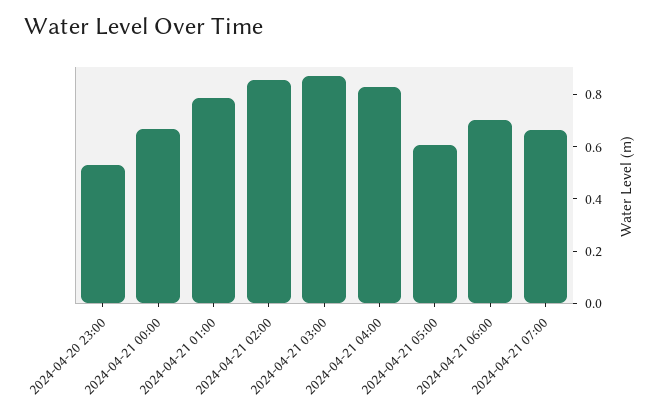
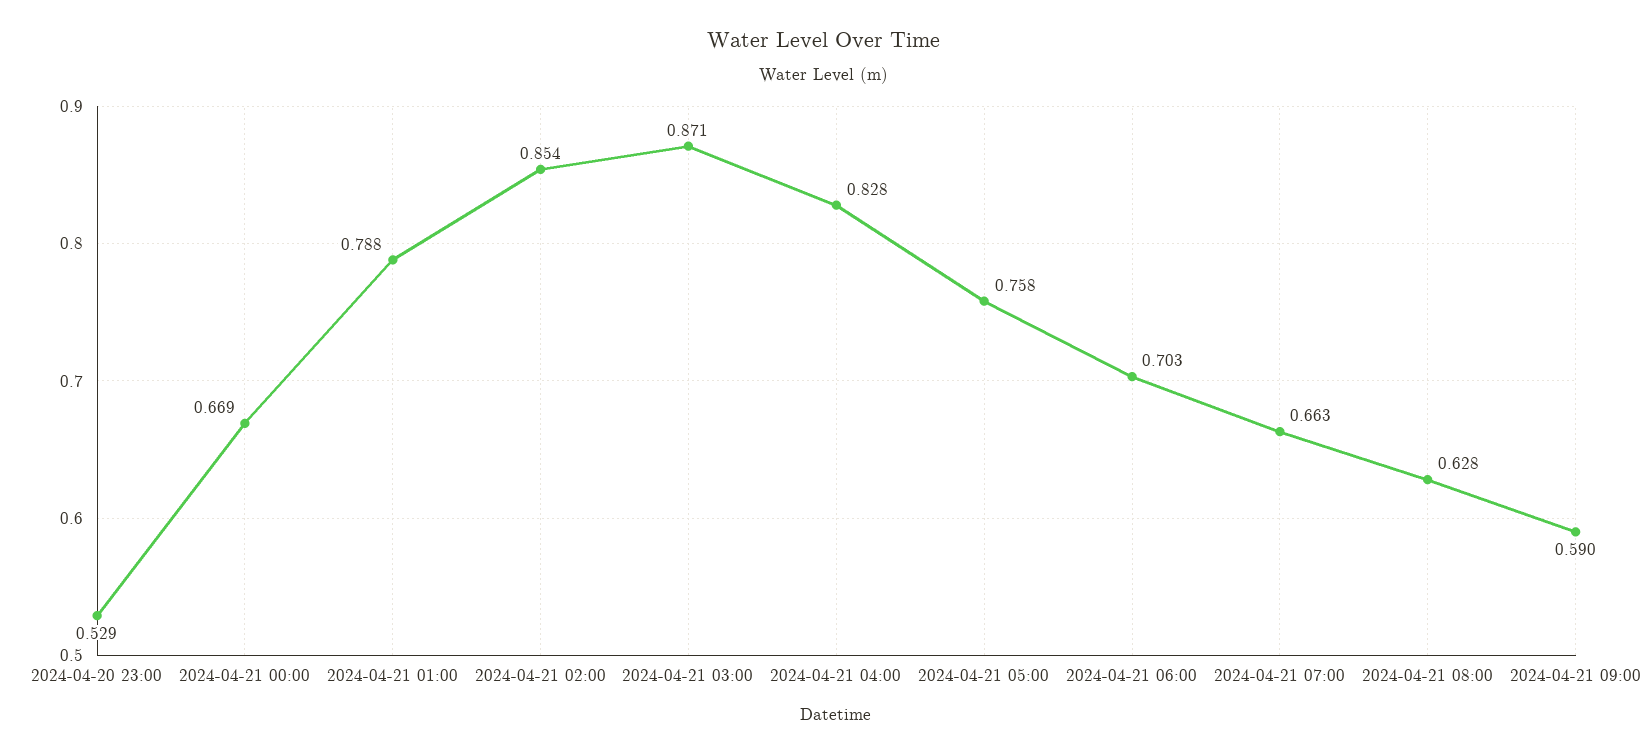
2024-04-21 05:00: 0.6 -> 0.758
2024-04-21 08:00: none -> 0.628
2024-04-21 09:00: none -> 0.59

